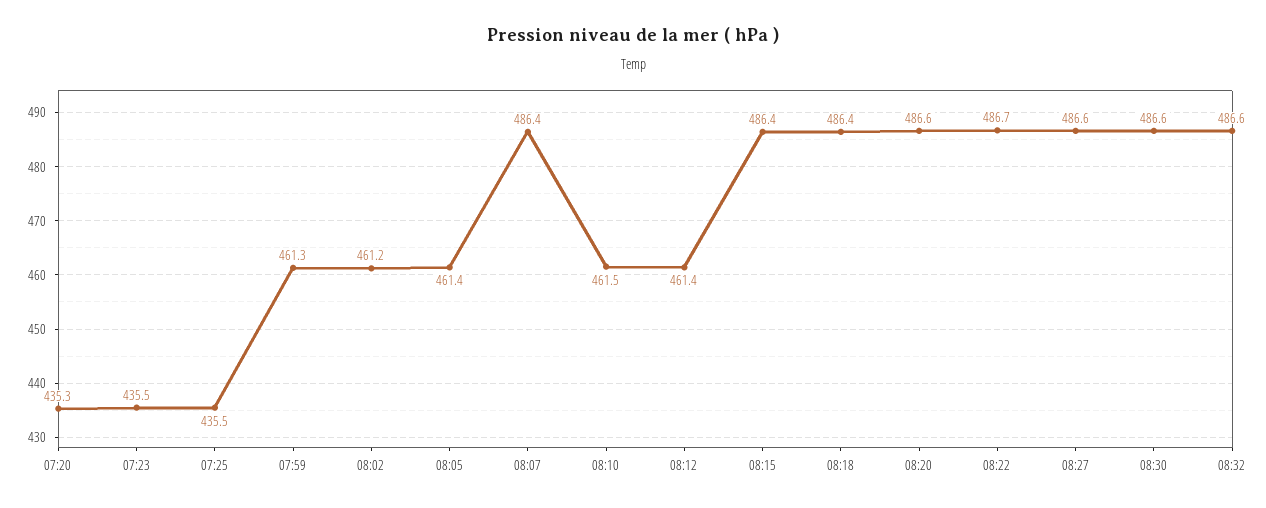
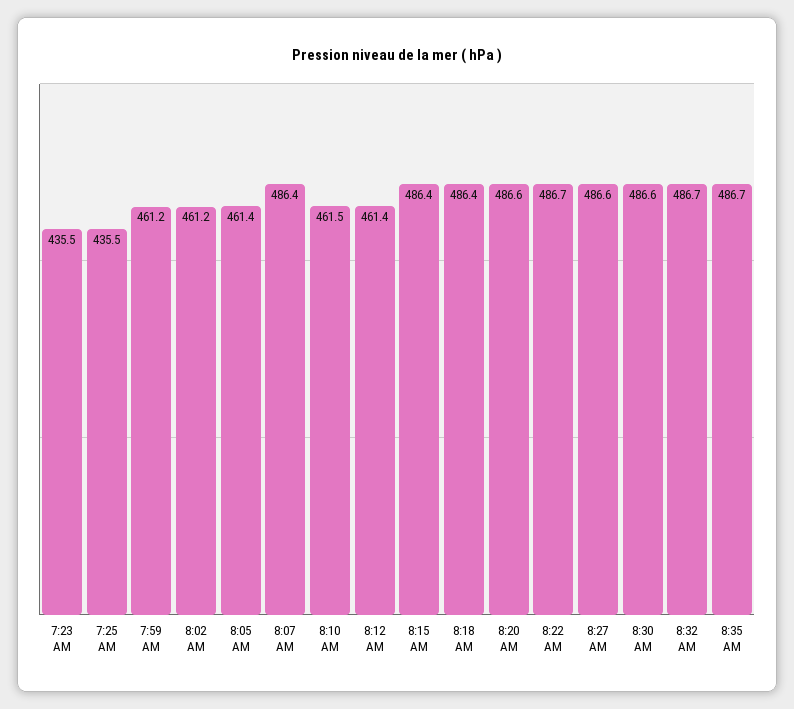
07:20: 435.3 -> none
07:59: 461.3 -> 461.2
08:32: 486.6 -> 486.7
8:35 AM: none -> 486.7

